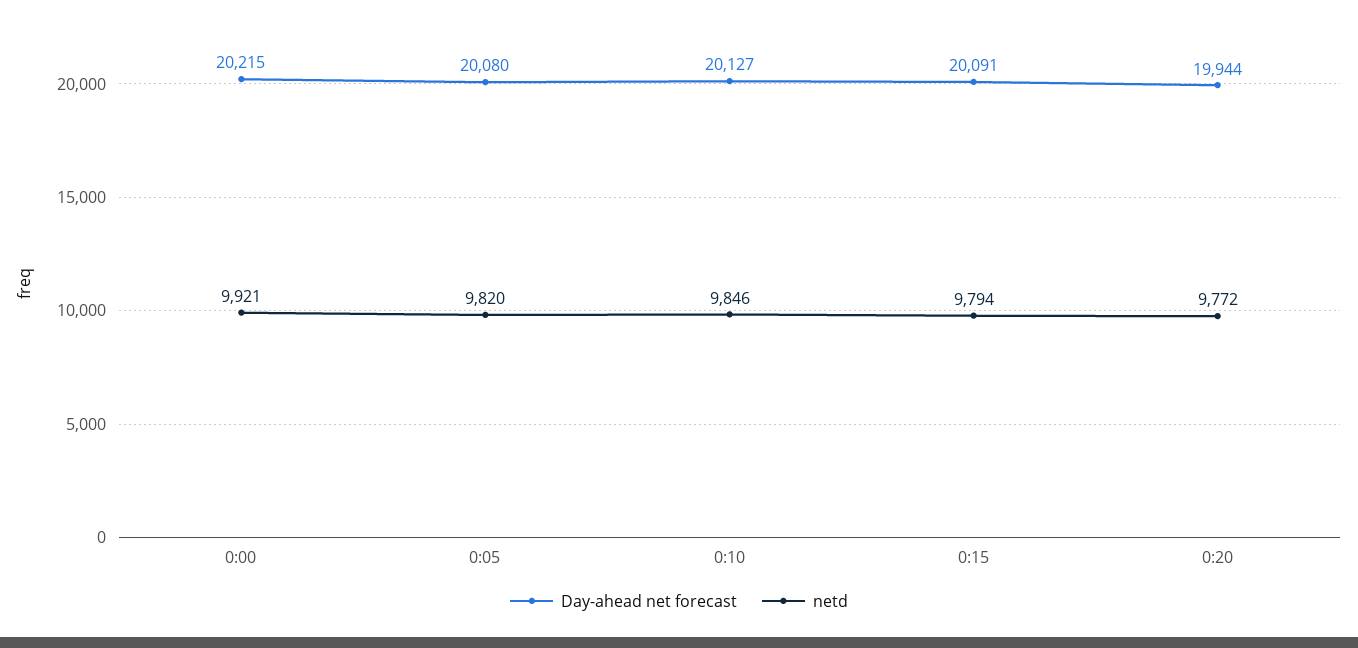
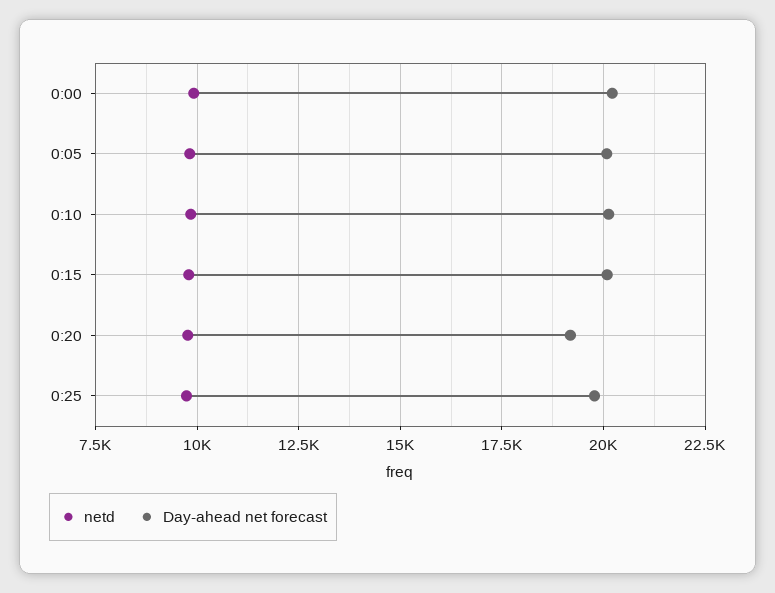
Day-ahead net forecast, 0:20: 19944 -> 19250
netd, 0:25: none -> 9750
Day-ahead net forecast, 0:25: none -> 19750

